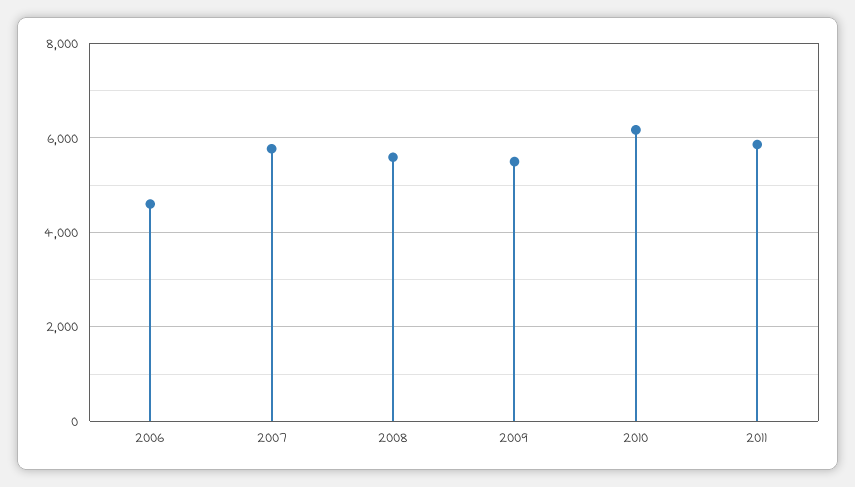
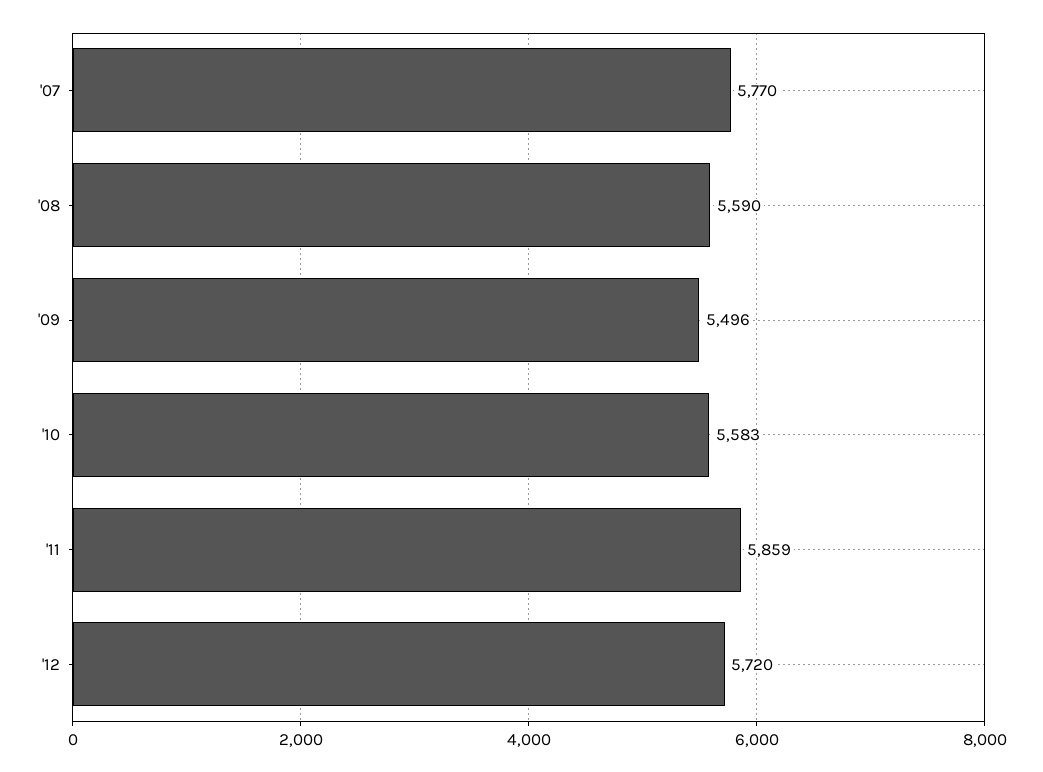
2006: 4600 -> none
2010: 6200 -> 5583
'12: none -> 5720

